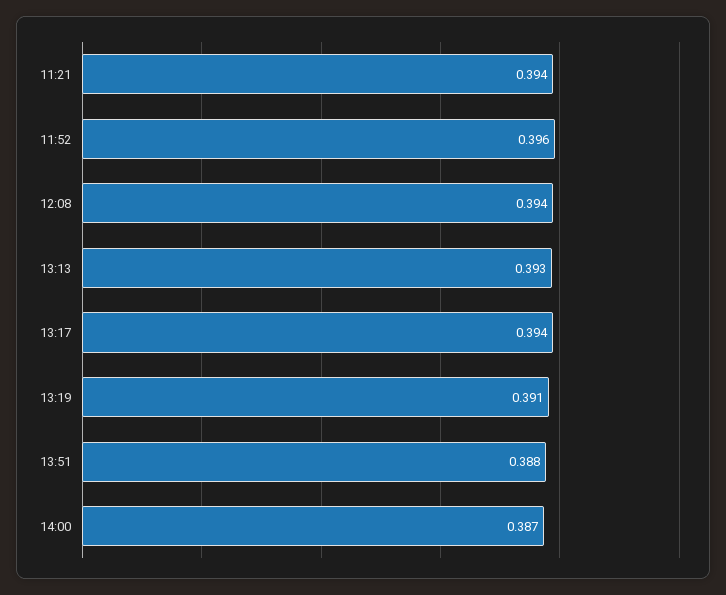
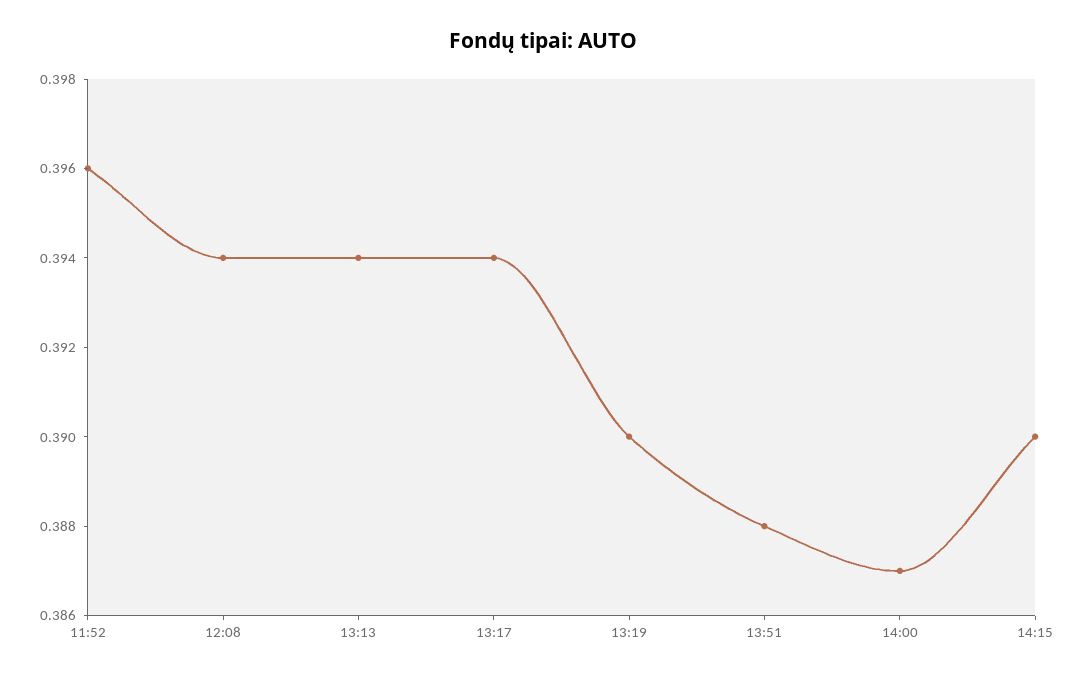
11:21: 0.394 -> none
13:13: 0.393 -> 0.394
13:19: 0.391 -> 0.39
14:15: none -> 0.39

